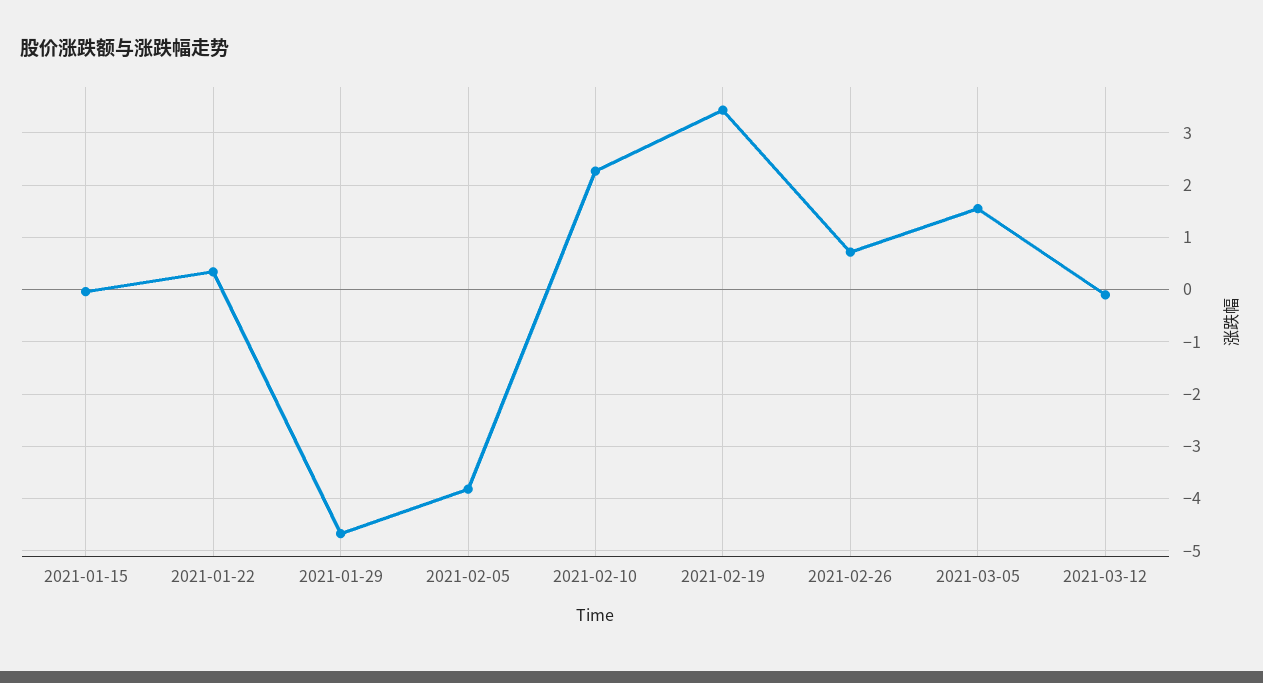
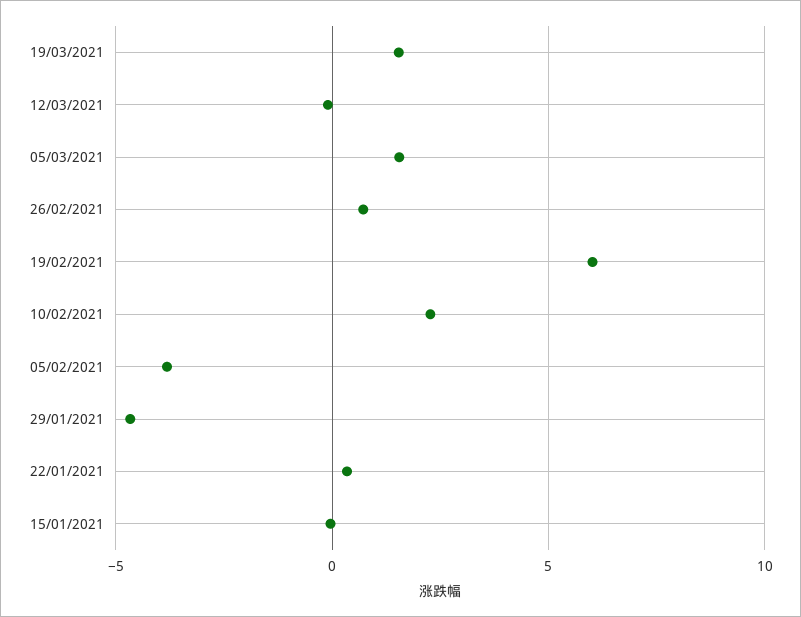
2021-02-19: 3.4 -> 6
19/03/2021: none -> 1.5

